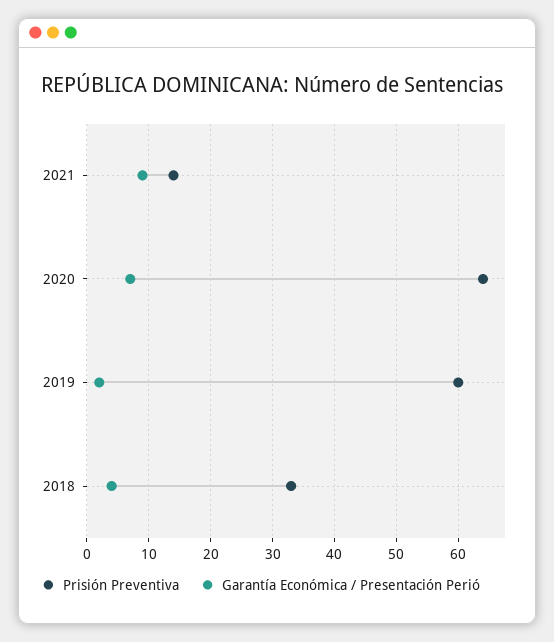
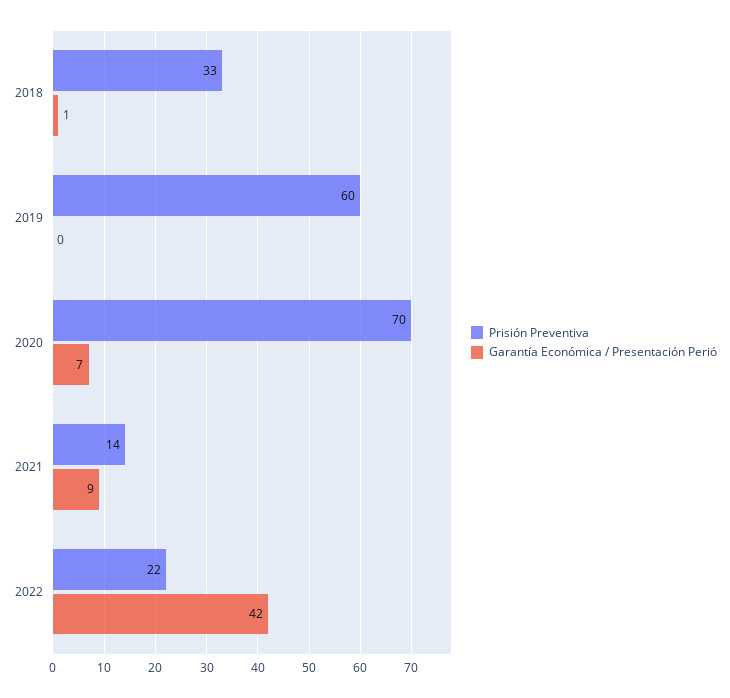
Prisión Preventiva, 2020: 64 -> 70
Garantía Económica / Presentación Perió, 2019: 2 -> 0
Garantía Económica / Presentación Perió, 2018: 4 -> 1
Prisión Preventiva, 2022: none -> 22
Garantía Económica / Presentación Perió, 2022: none -> 42

